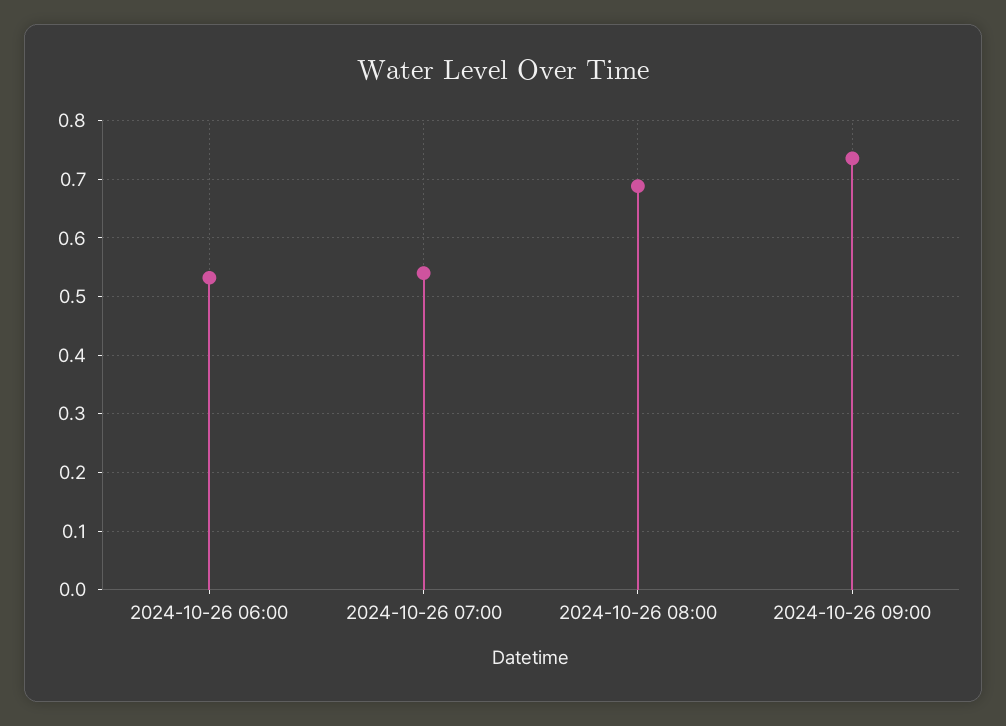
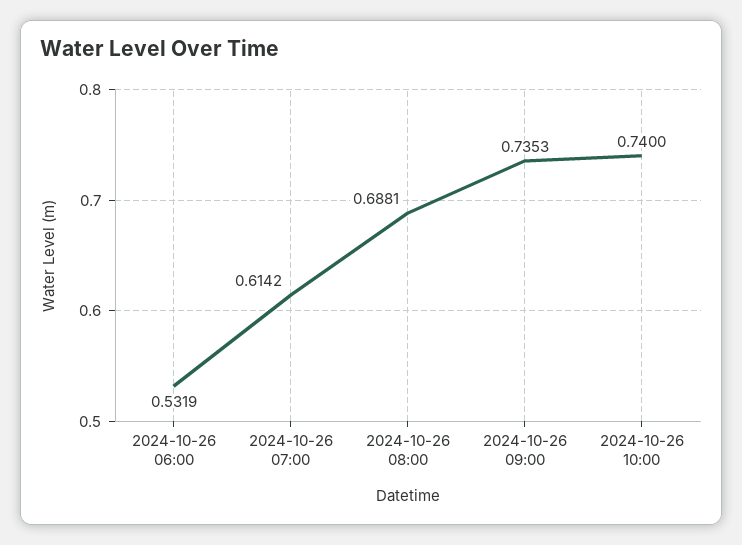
2024-10-26 07:00: 0.54 -> 0.6142
2024-10-26 10:00: none -> 0.74

